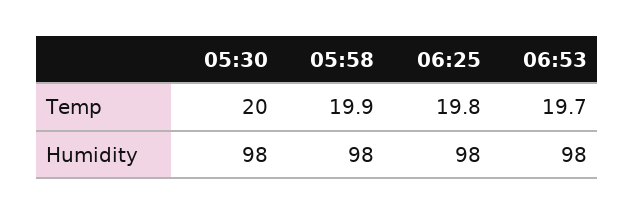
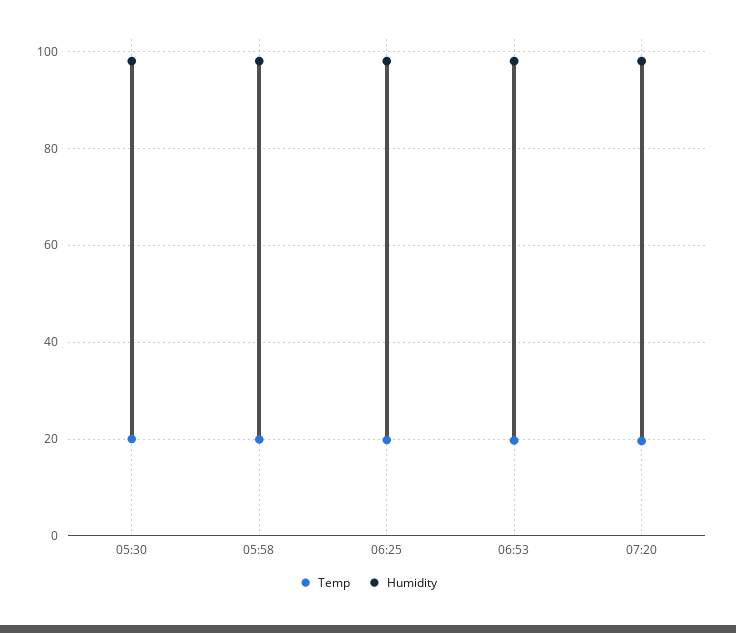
Temp, 07:20: none -> 20
Humidity, 07:20: none -> 98

